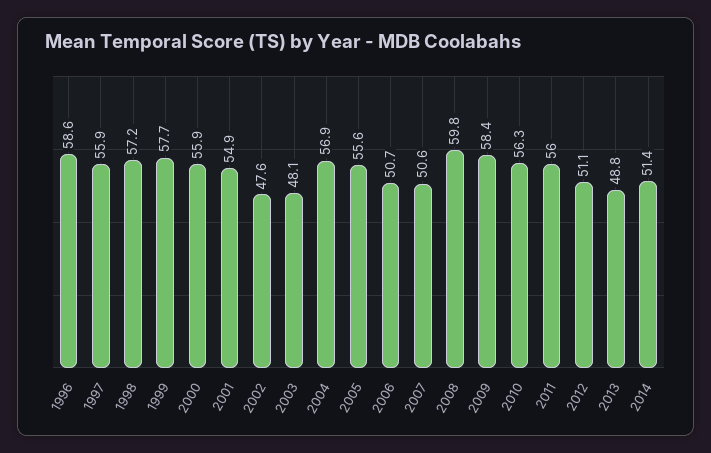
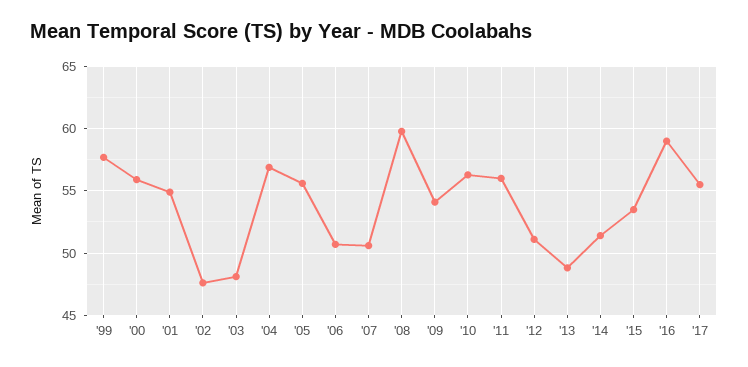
1996: 58.6 -> none
1997: 55.9 -> none
1998: 57.2 -> none
2009: 58.4 -> 54
'15: none -> 53.5
'16: none -> 59
'17: none -> 55.5

